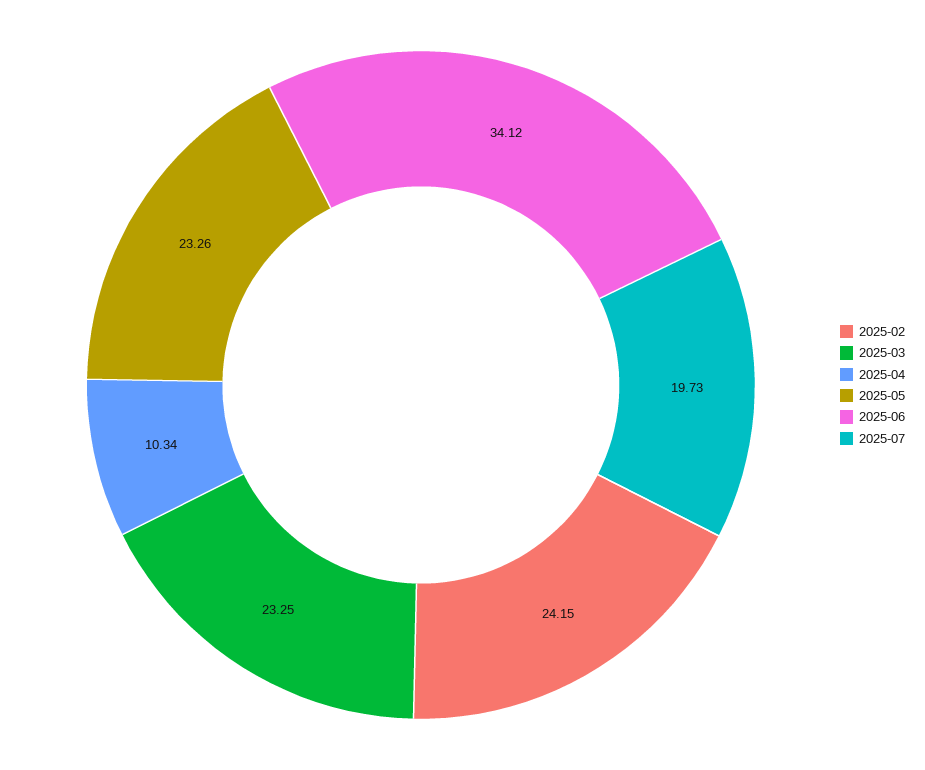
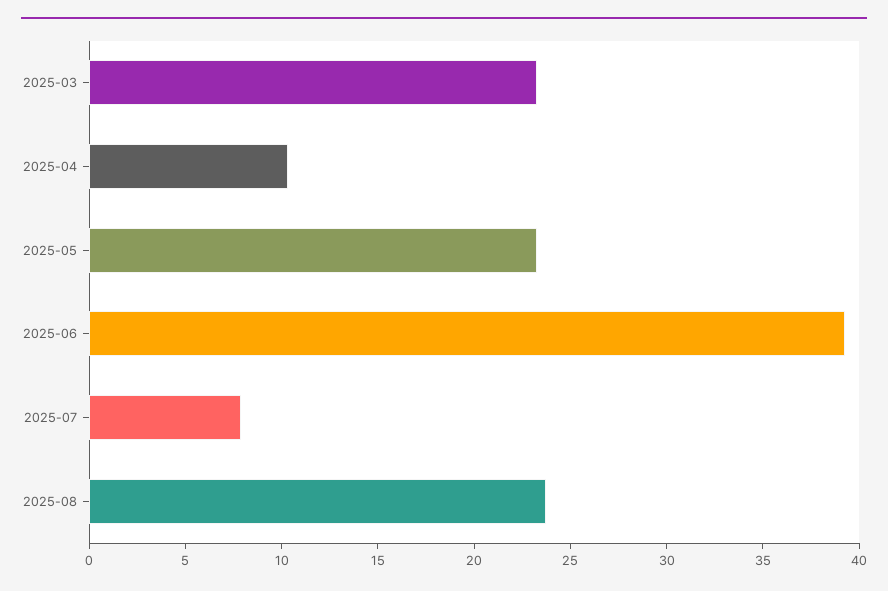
2025-02: 24.15 -> none
2025-06: 34.12 -> 39
2025-07: 19.73 -> 8
2025-08: none -> 24

